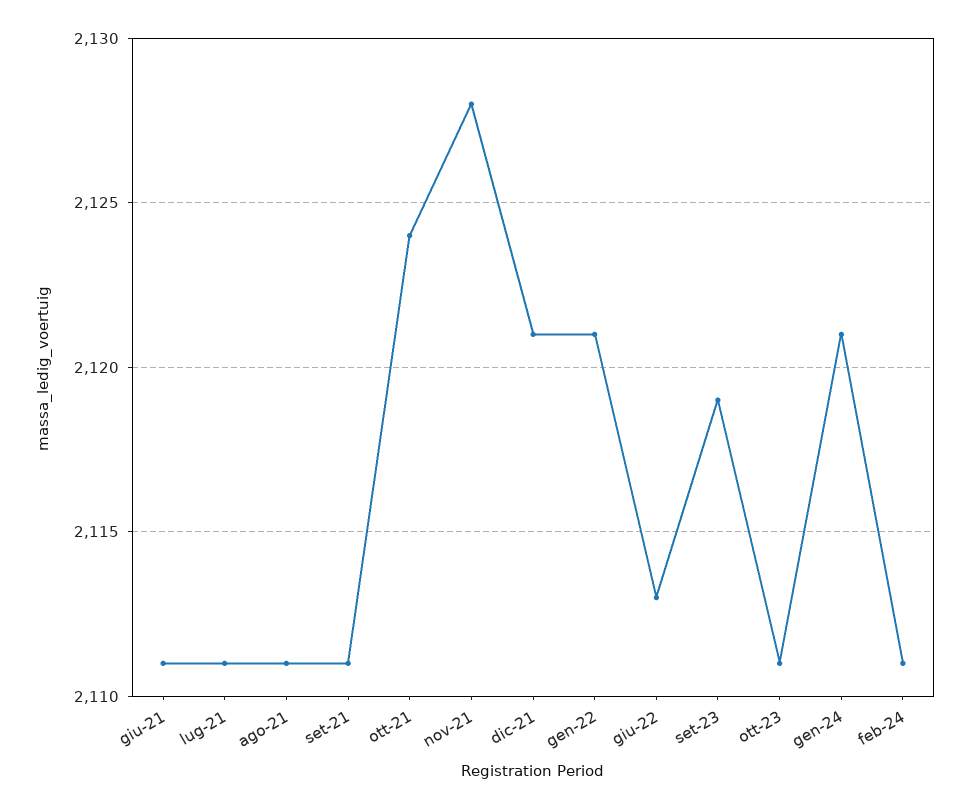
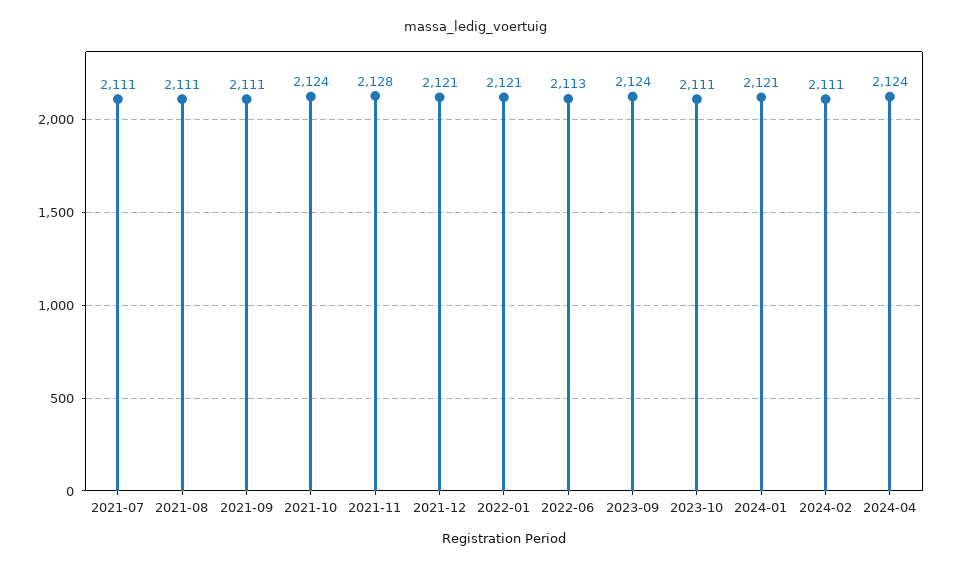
giu-21: 2111 -> none
set-23: 2119 -> 2124
2024-04: none -> 2124

